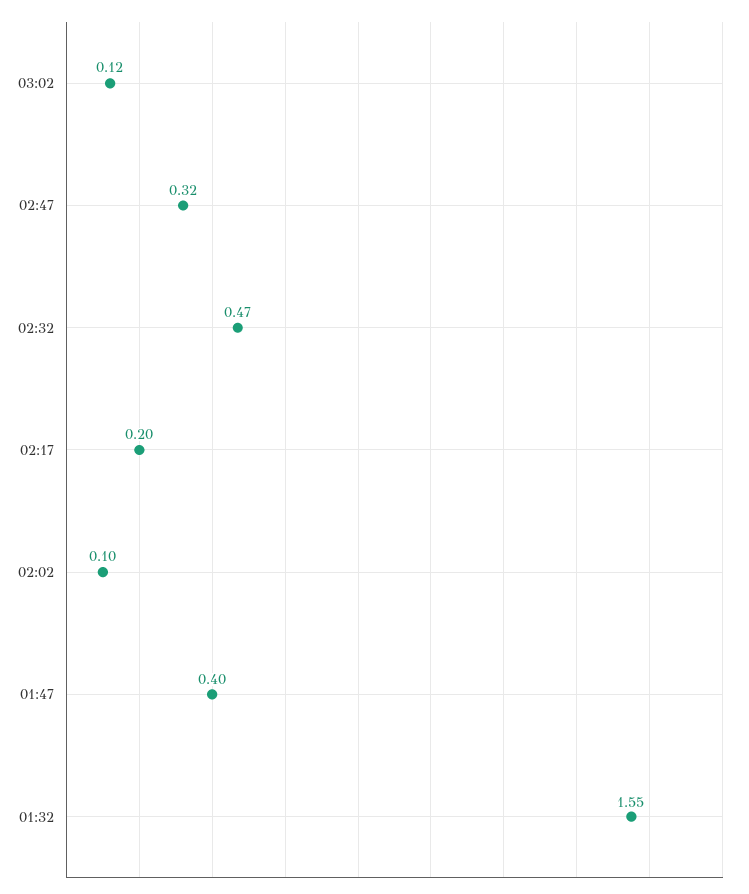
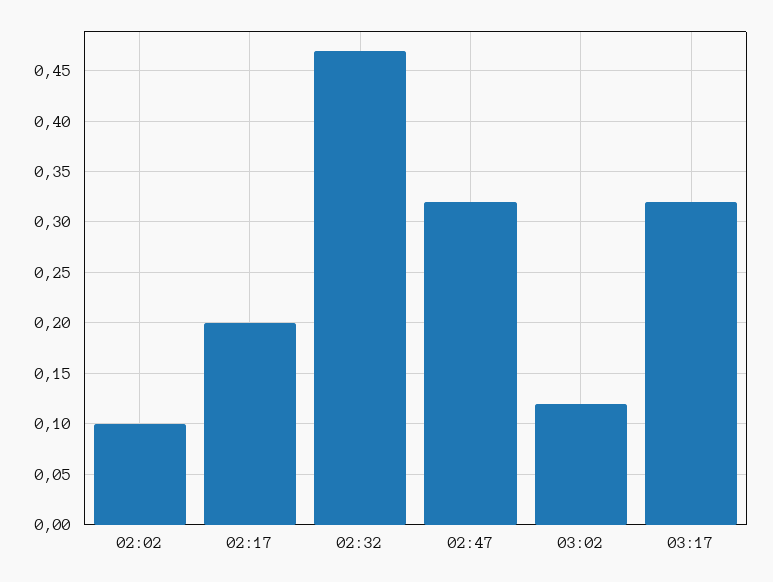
01:47: 0.4 -> none
01:32: 1.55 -> none
03:17: none -> 0.32

